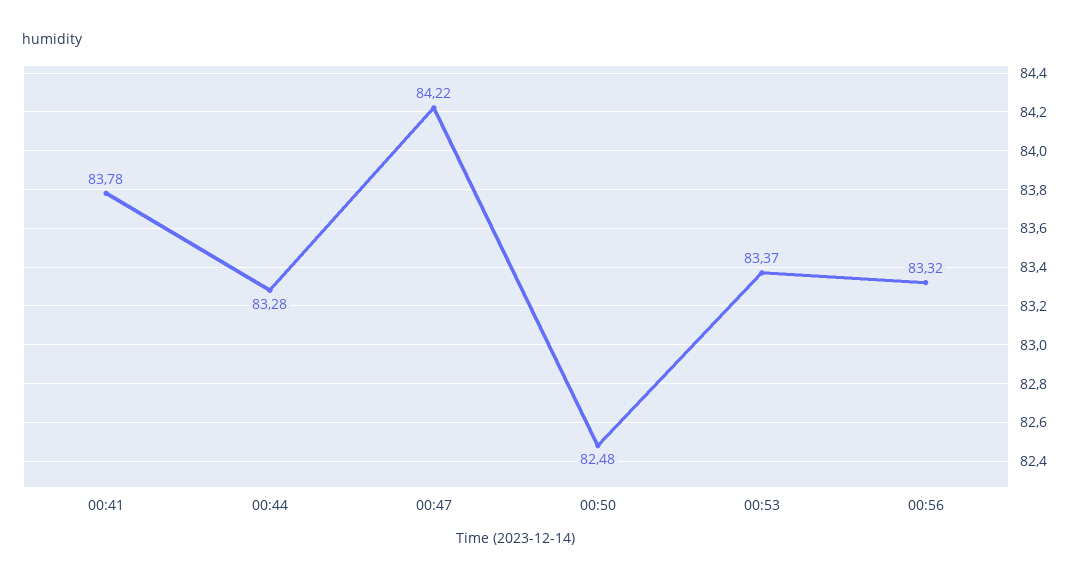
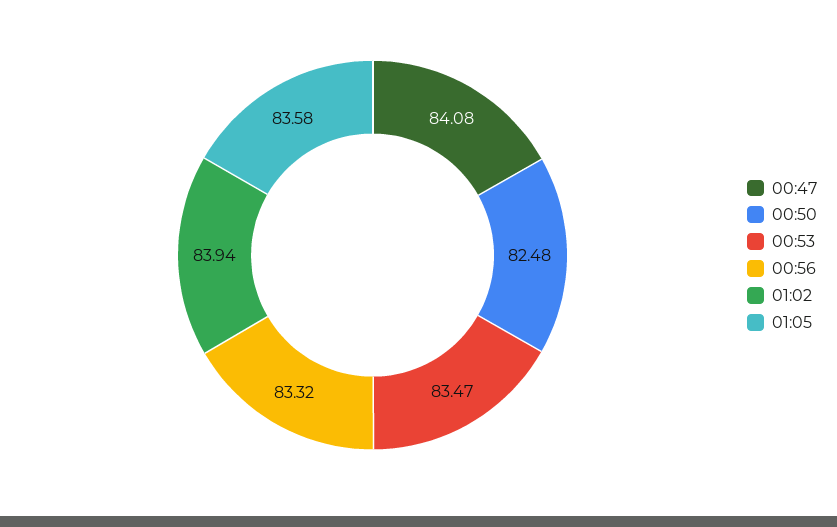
00:41: 83.78 -> none
00:44: 83.28 -> none
00:47: 84.22 -> 84.08
00:53: 83.37 -> 83.47
01:02: none -> 83.94
01:05: none -> 83.58

